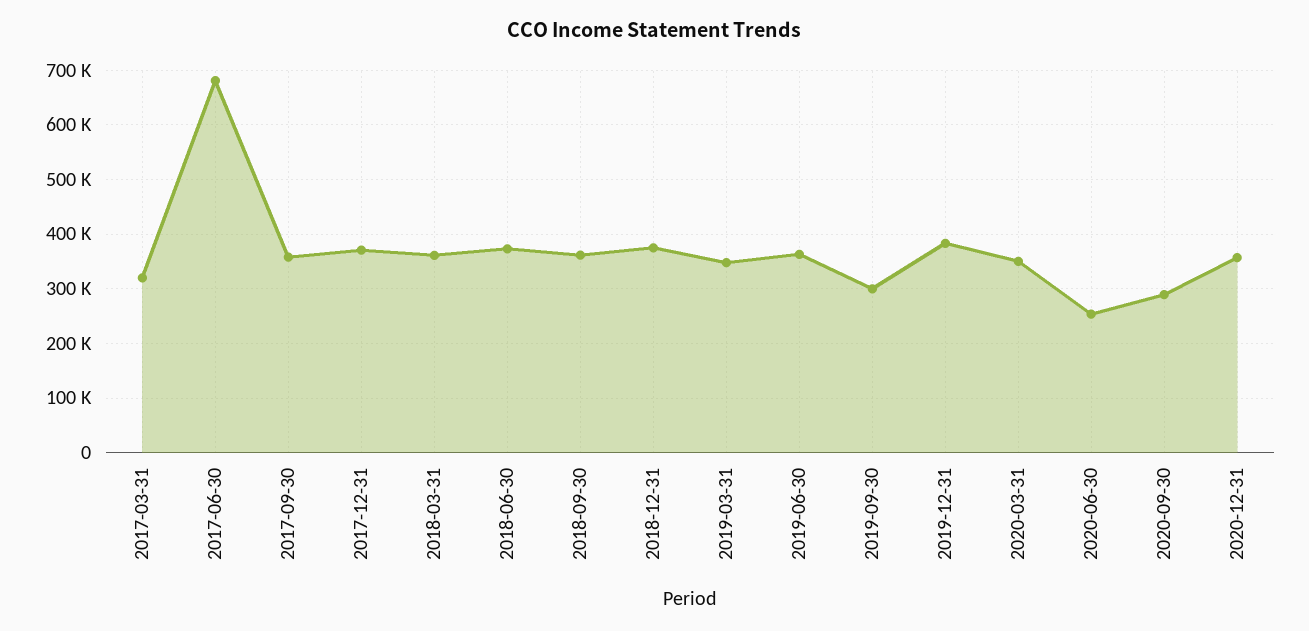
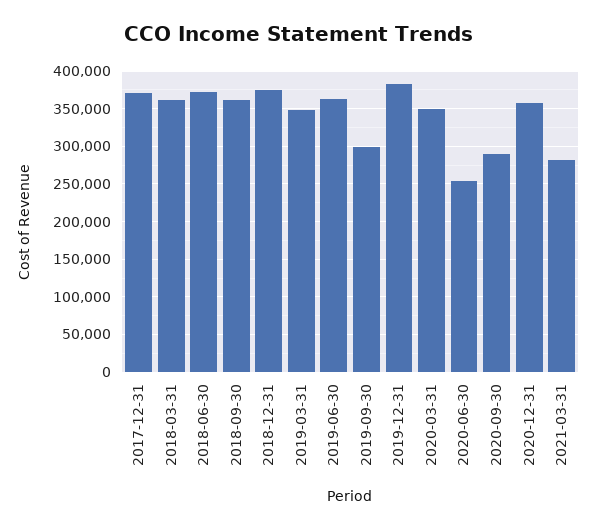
2017-03-31: 320000 -> none
2017-06-30: 680000 -> none
2017-09-30: 360000 -> none
2021-03-31: none -> 280000

